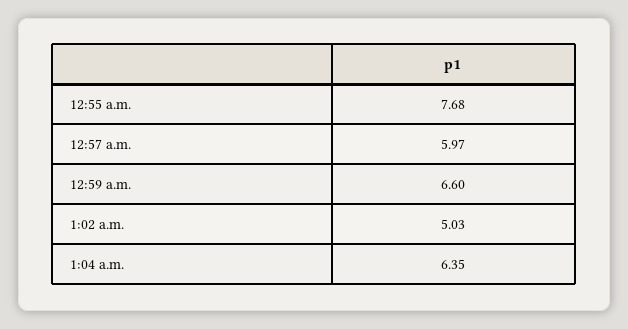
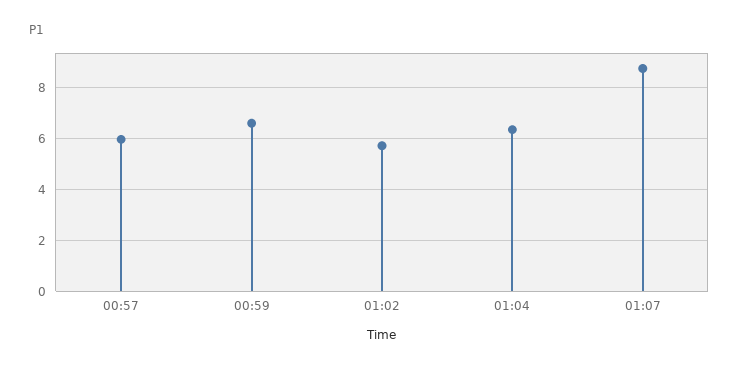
12:55 a.m.: 7.68 -> none
1:02 a.m.: 5.03 -> 5.75
01:07: none -> 8.75

